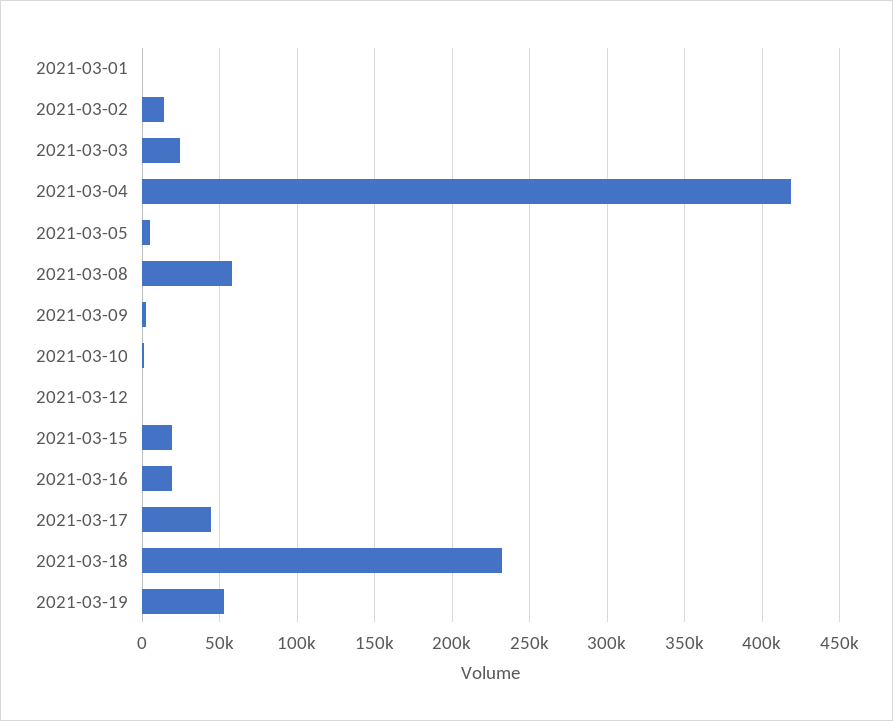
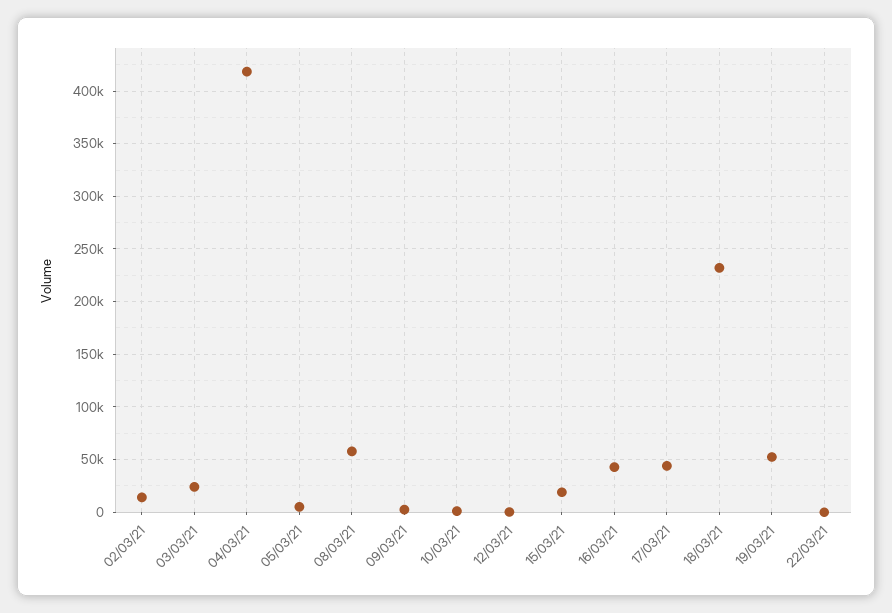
2021-03-01: 0 -> none
2021-03-16: 20000 -> 40000
22/03/21: none -> 0

